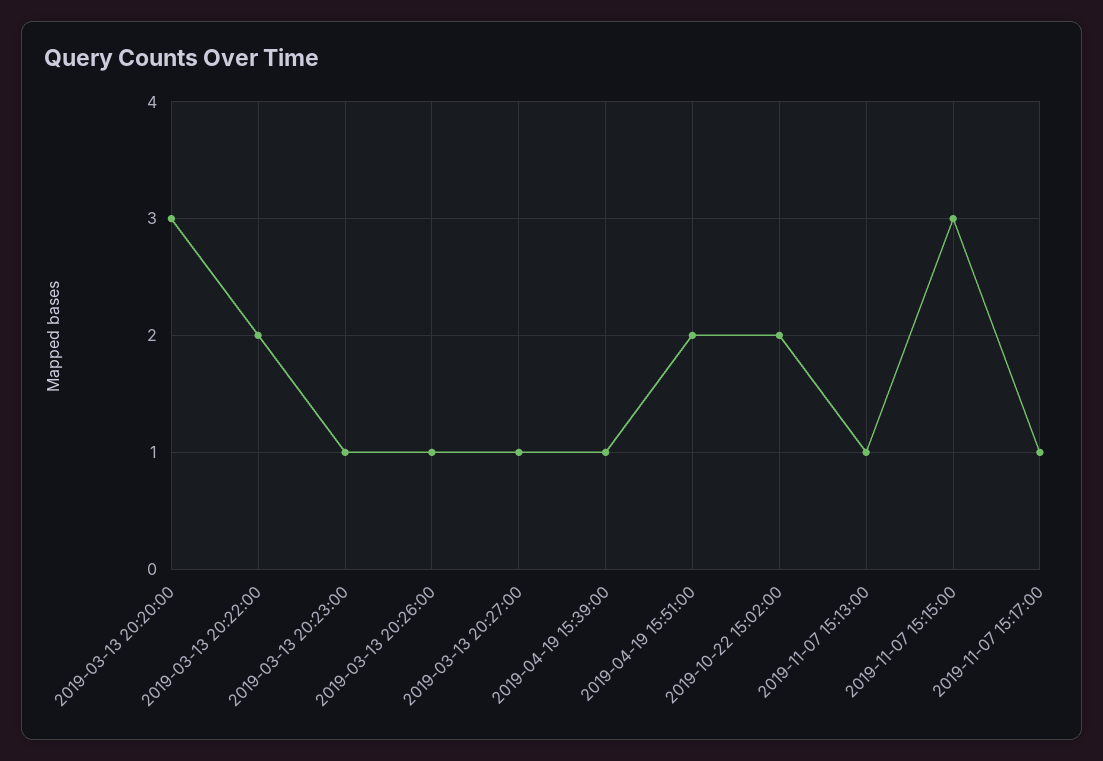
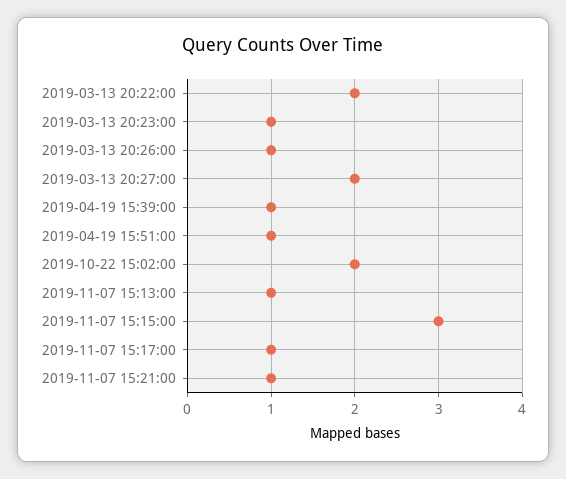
2019-03-13 20:20:00: 3 -> none
2019-03-13 20:27:00: 1 -> 2
2019-04-19 15:51:00: 2 -> 1
2019-11-07 15:21:00: none -> 1

